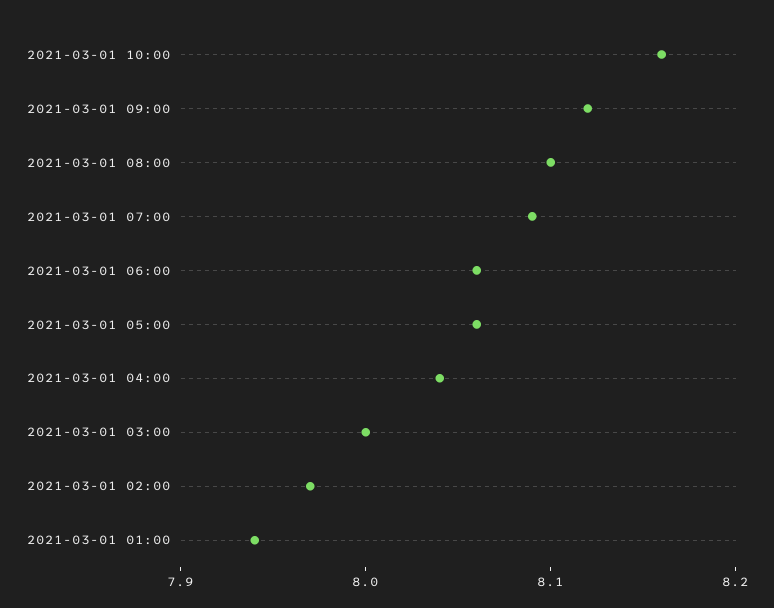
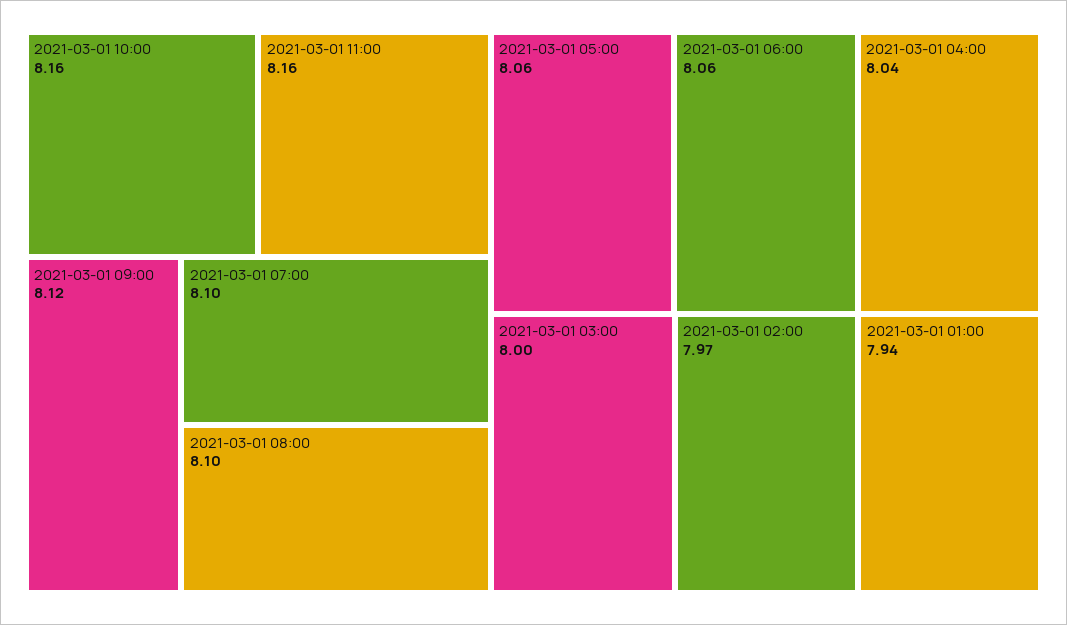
2021-03-01 07:00: 8.09 -> 8.1
2021-03-01 11:00: none -> 8.16

